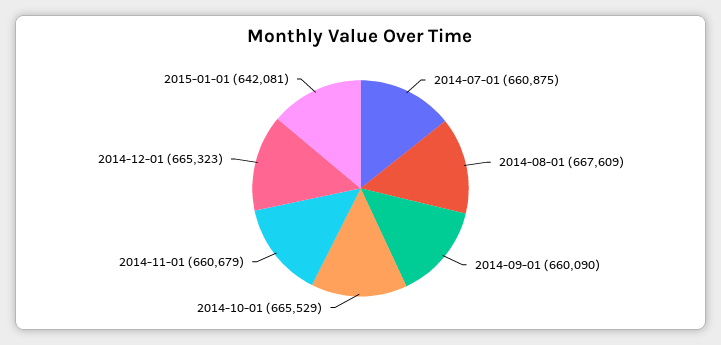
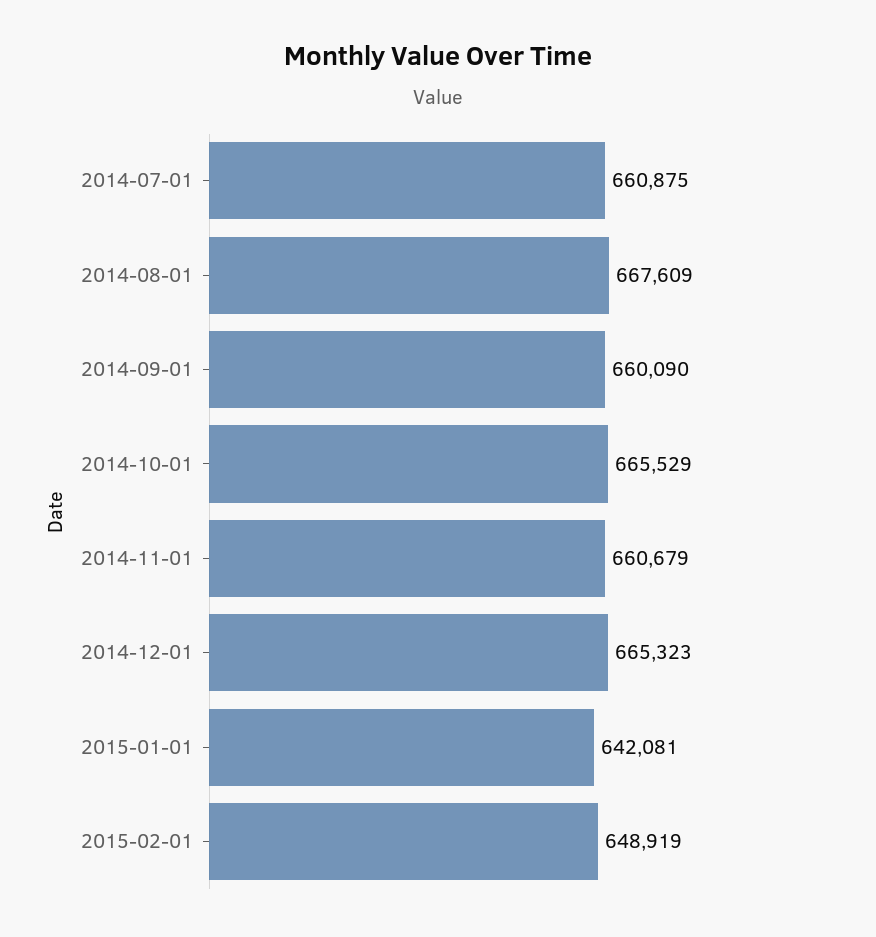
2015-02-01: none -> 648919

